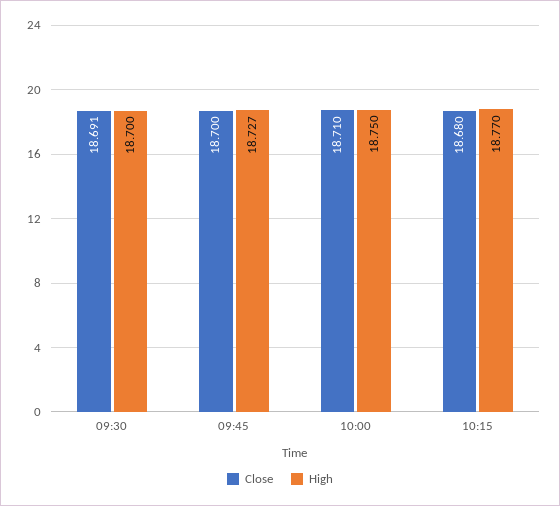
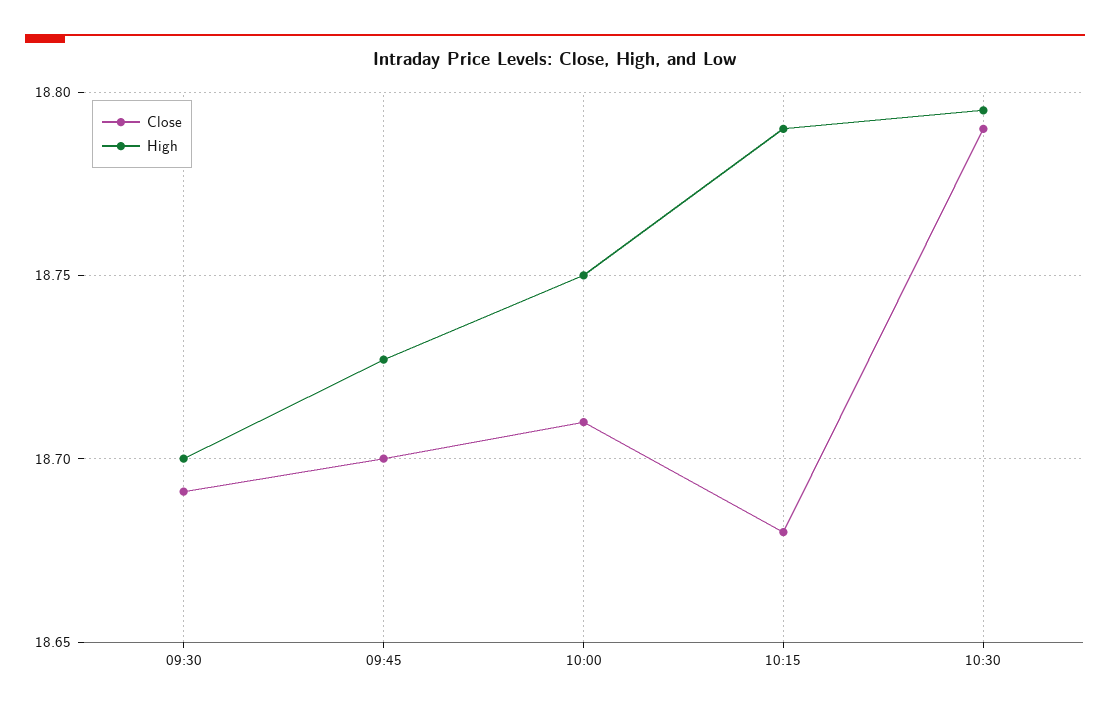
High, 10:15: 18.77 -> 18.79
Close, 10:30: none -> 18.79
High, 10:30: none -> 18.795

